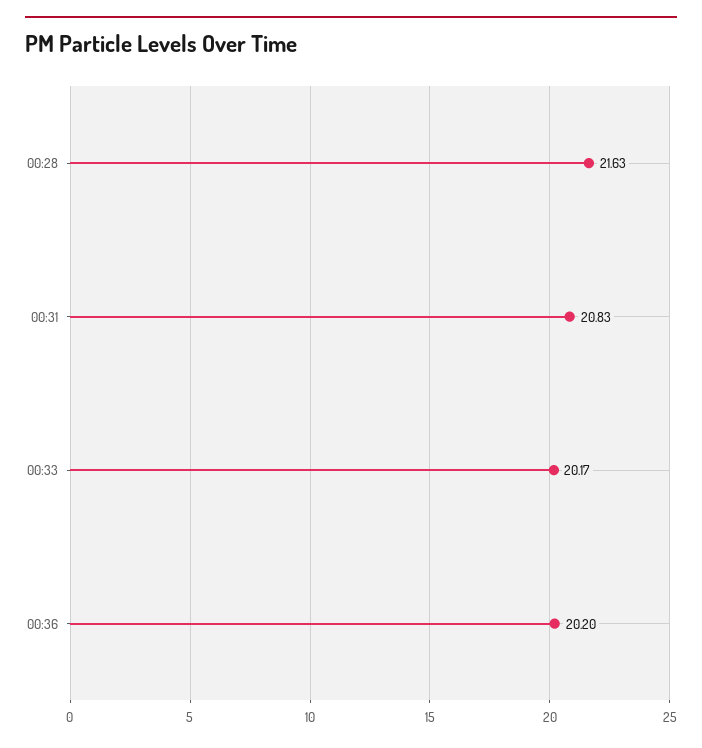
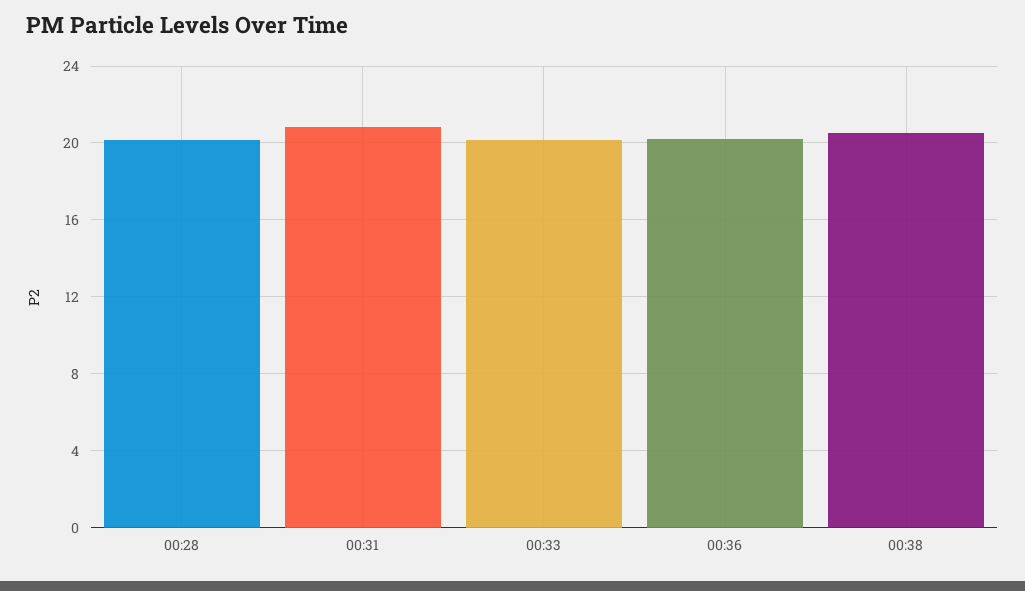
00:28: 21.63 -> 20
00:38: none -> 20.5

